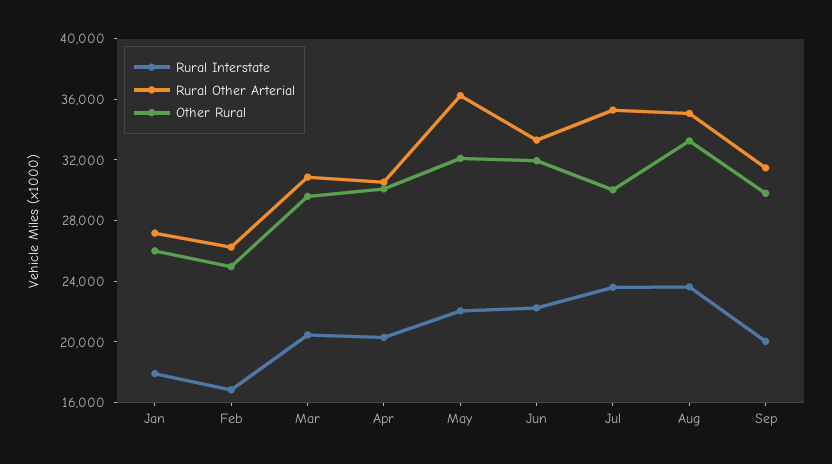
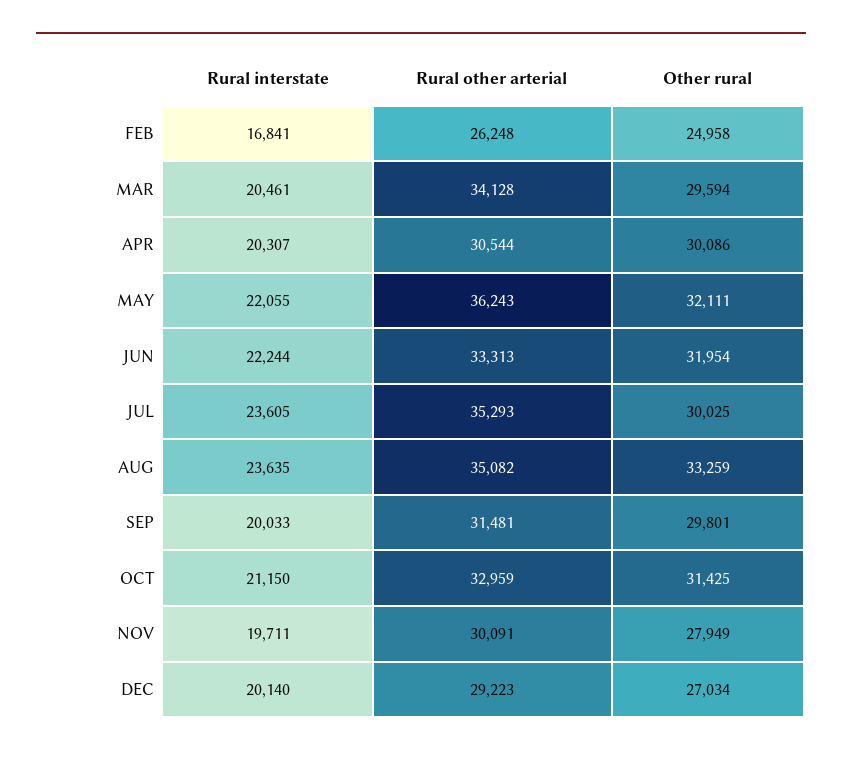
Rural Interstate, Jan: 18000 -> none
Rural Other Arterial, Jan: 27000 -> none
Other Rural, Jan: 26000 -> none
Rural Other Arterial, Mar: 31000 -> 34128
Rural Interstate, OCT: none -> 21150
Rural Other Arterial, OCT: none -> 32959
Other Rural, OCT: none -> 31425
Rural Interstate, NOV: none -> 19711
Rural Other Arterial, NOV: none -> 30091
Other Rural, NOV: none -> 27949
Rural Interstate, DEC: none -> 20140
Rural Other Arterial, DEC: none -> 29223
Other Rural, DEC: none -> 27034

